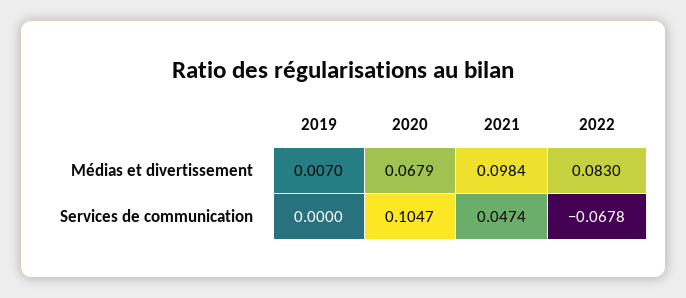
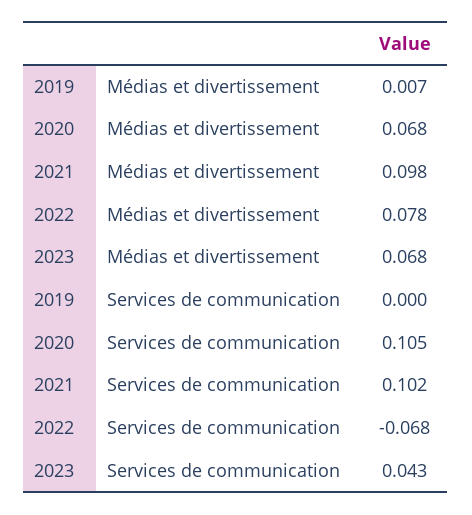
2022, Médias et divertissement: 0.083 -> 0.078
2021, Services de communication: 0.0474 -> 0.102
2023, Médias et divertissement: none -> 0.068
2023, Services de communication: none -> 0.043

